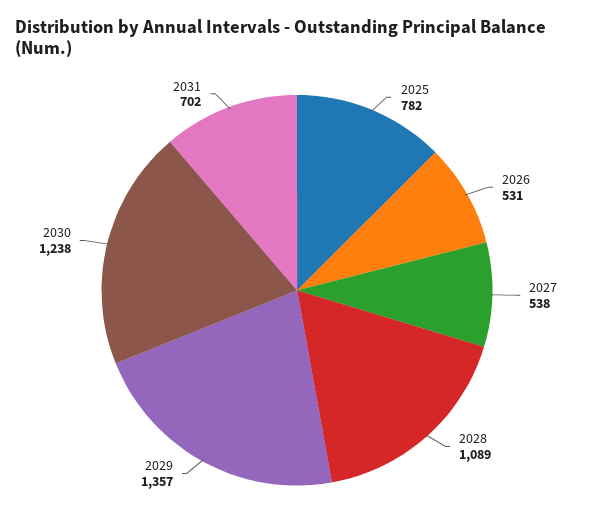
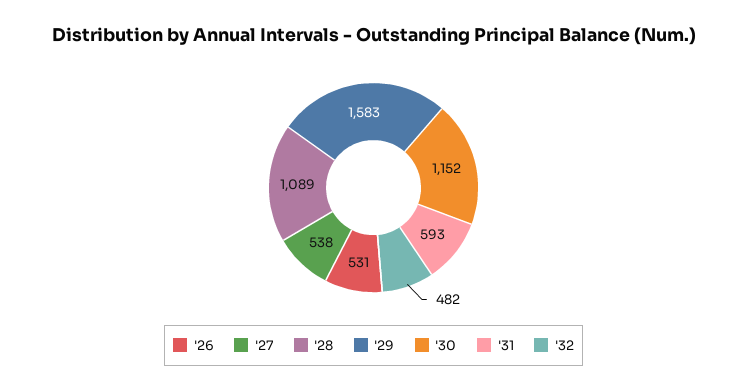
2025: 782 -> none
2029: 1357 -> 1583
2030: 1238 -> 1152
2031: 702 -> 593
'32: none -> 482

